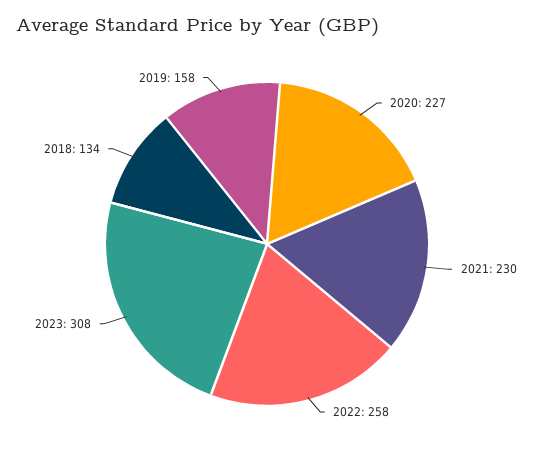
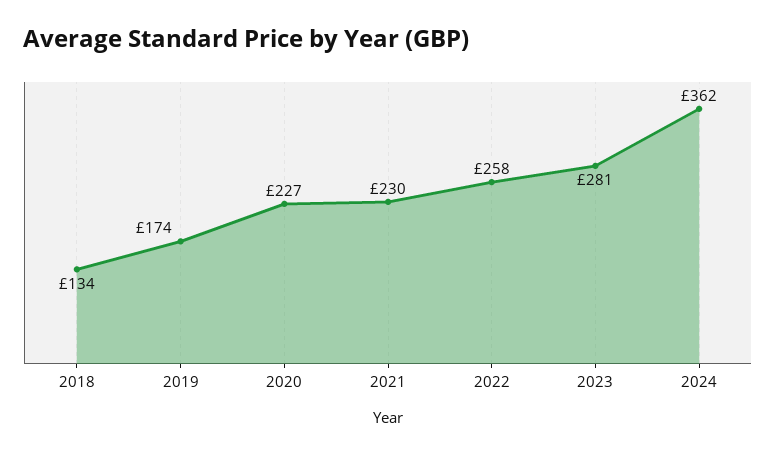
2023: 308 -> 281
2019: 158 -> 174
2024: none -> 362

